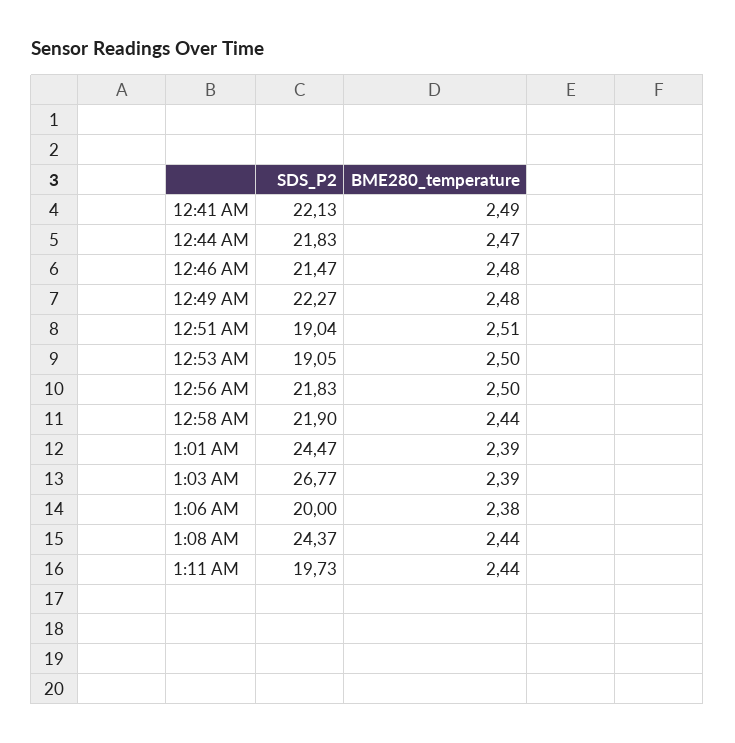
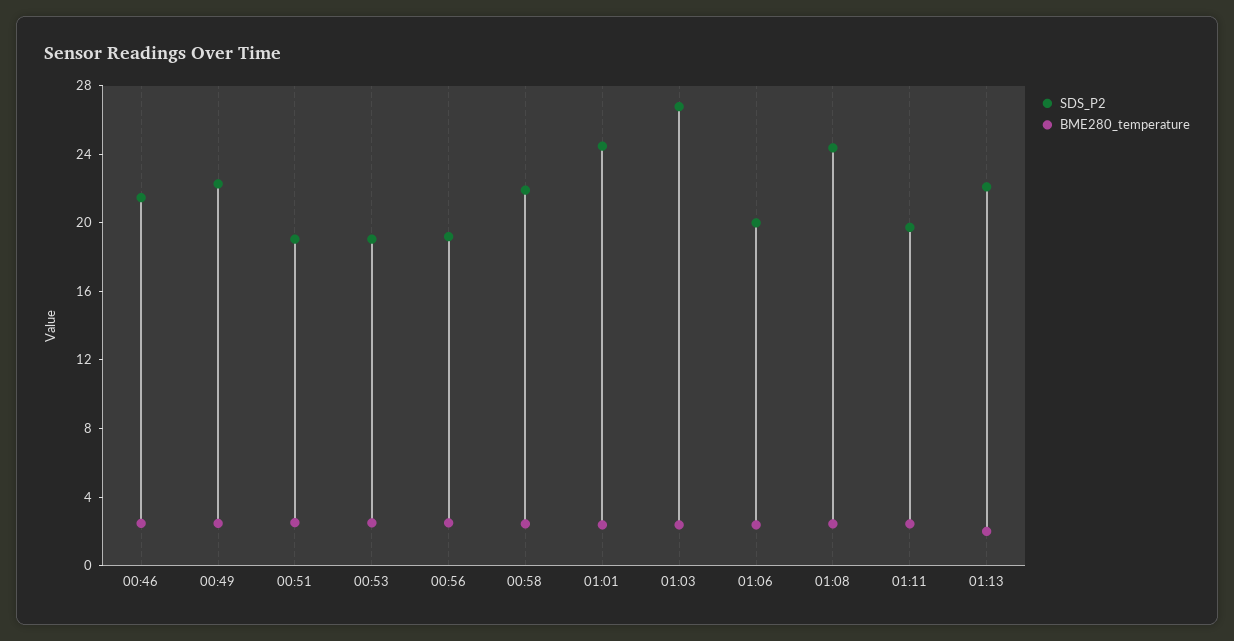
SDS_P2, 12:41 AM: 22.13 -> none
BME280_temperature, 12:41 AM: 2.49 -> none
SDS_P2, 12:44 AM: 21.83 -> none
BME280_temperature, 12:44 AM: 2.47 -> none
SDS_P2, 12:56 AM: 21.83 -> 19
SDS_P2, 01:13: none -> 22
BME280_temperature, 01:13: none -> 2

